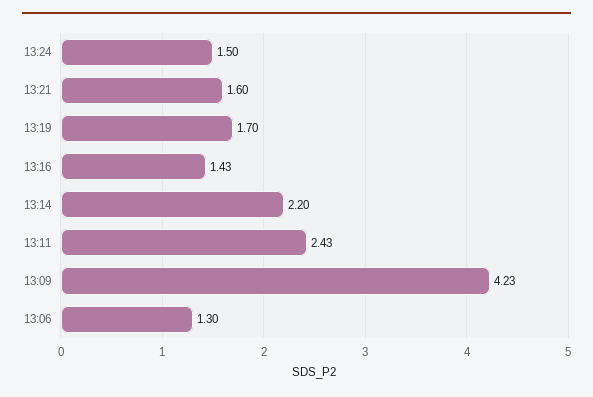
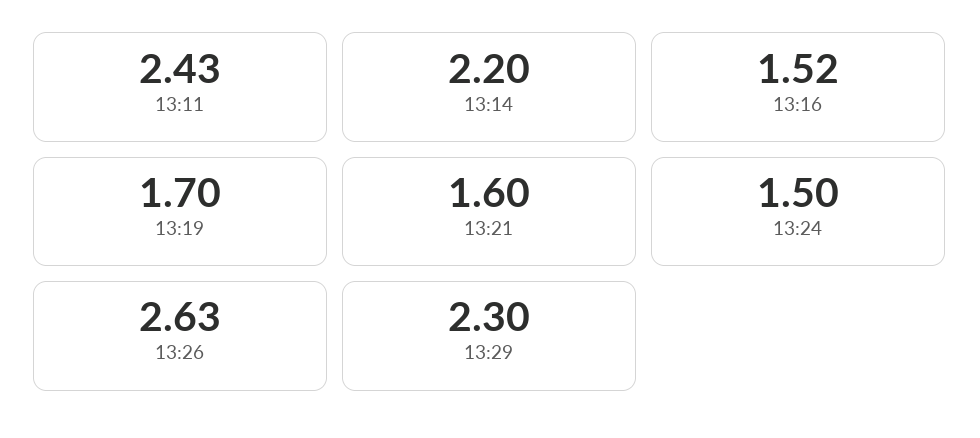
13:16: 1.43 -> 1.52
13:09: 4.23 -> none
13:06: 1.3 -> none
13:26: none -> 2.63
13:29: none -> 2.3

